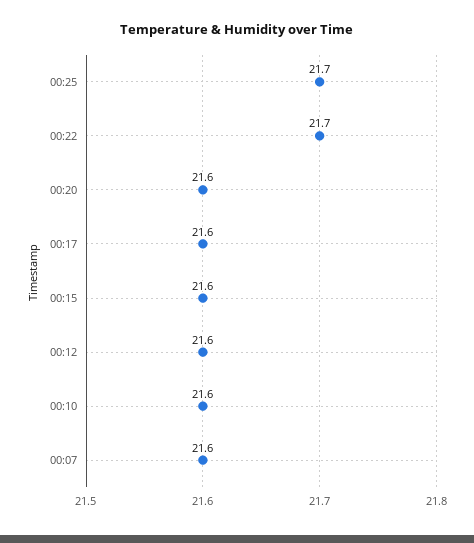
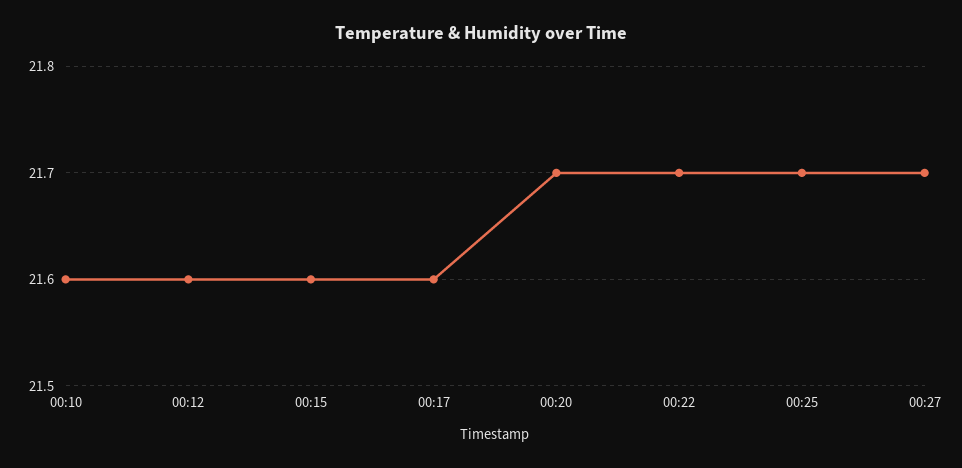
00:20: 21.6 -> 21.7
00:07: 21.6 -> none
00:27: none -> 21.7

